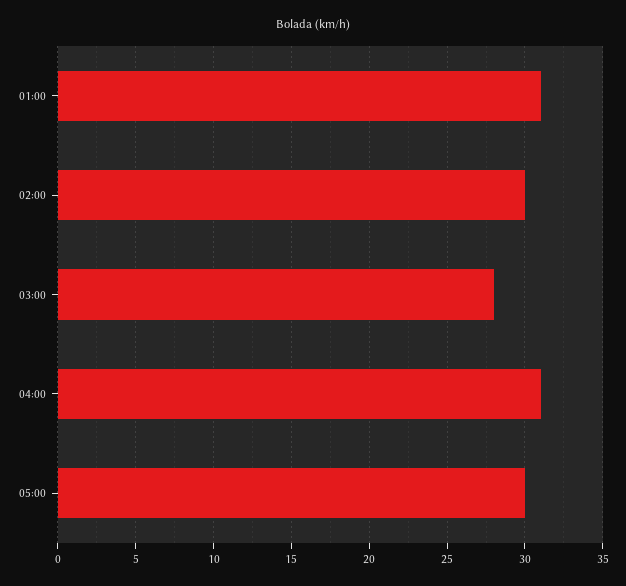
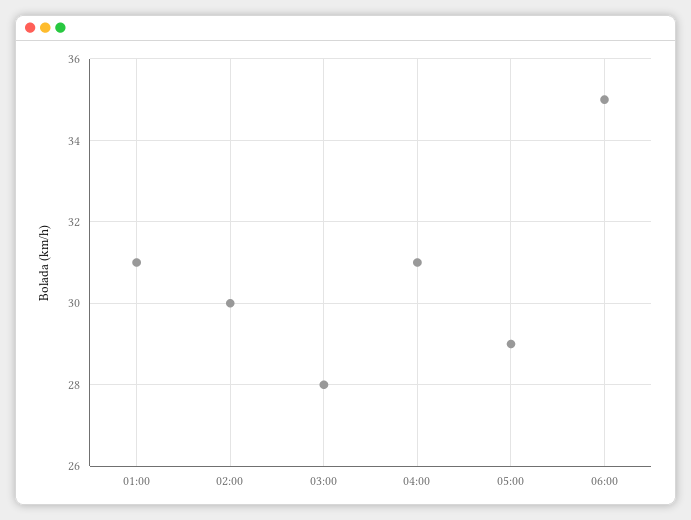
05:00: 30 -> 29
06:00: none -> 35

